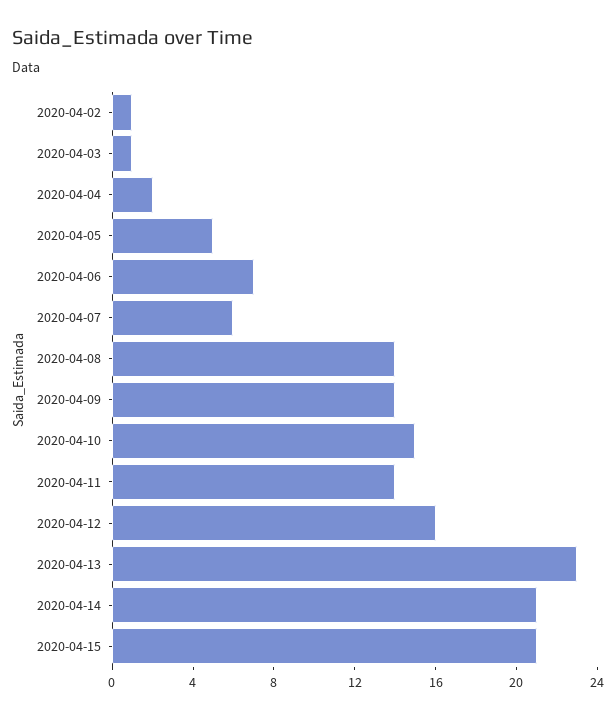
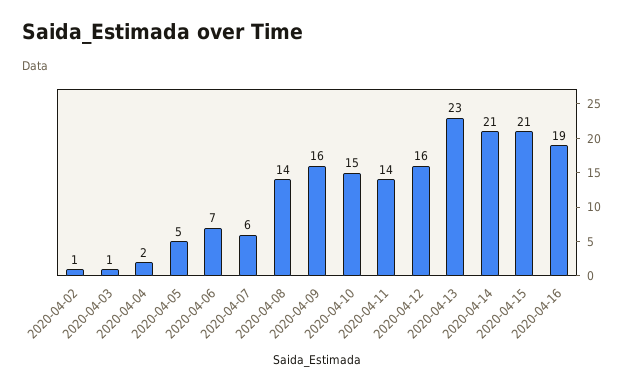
2020-04-09: 14 -> 16
2020-04-16: none -> 19

